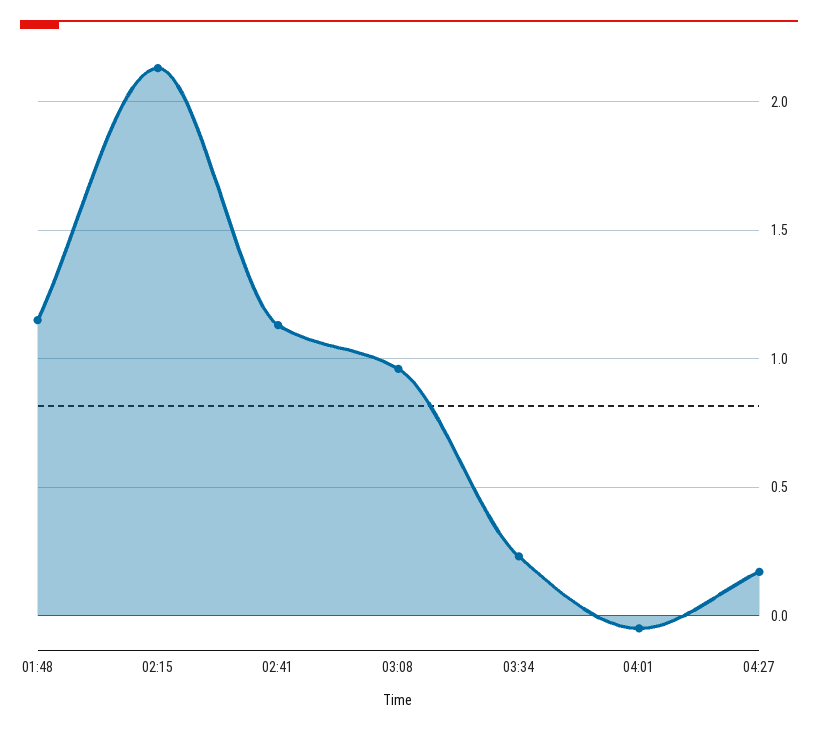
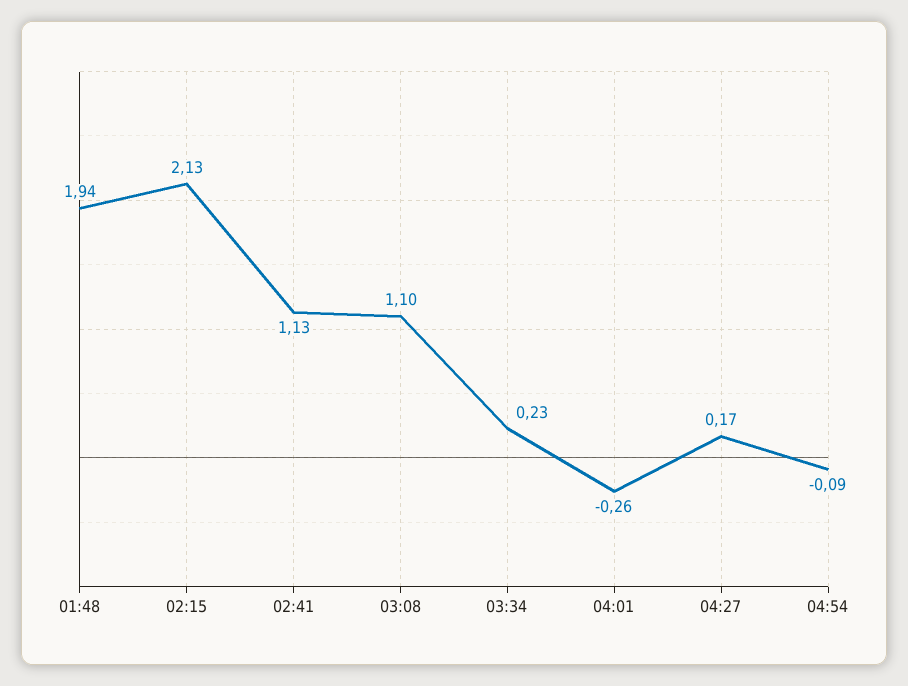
01:48: 1.15 -> 1.94
03:08: 0.95 -> 1.1
04:01: -0.05 -> -0.26
04:54: none -> -0.09

